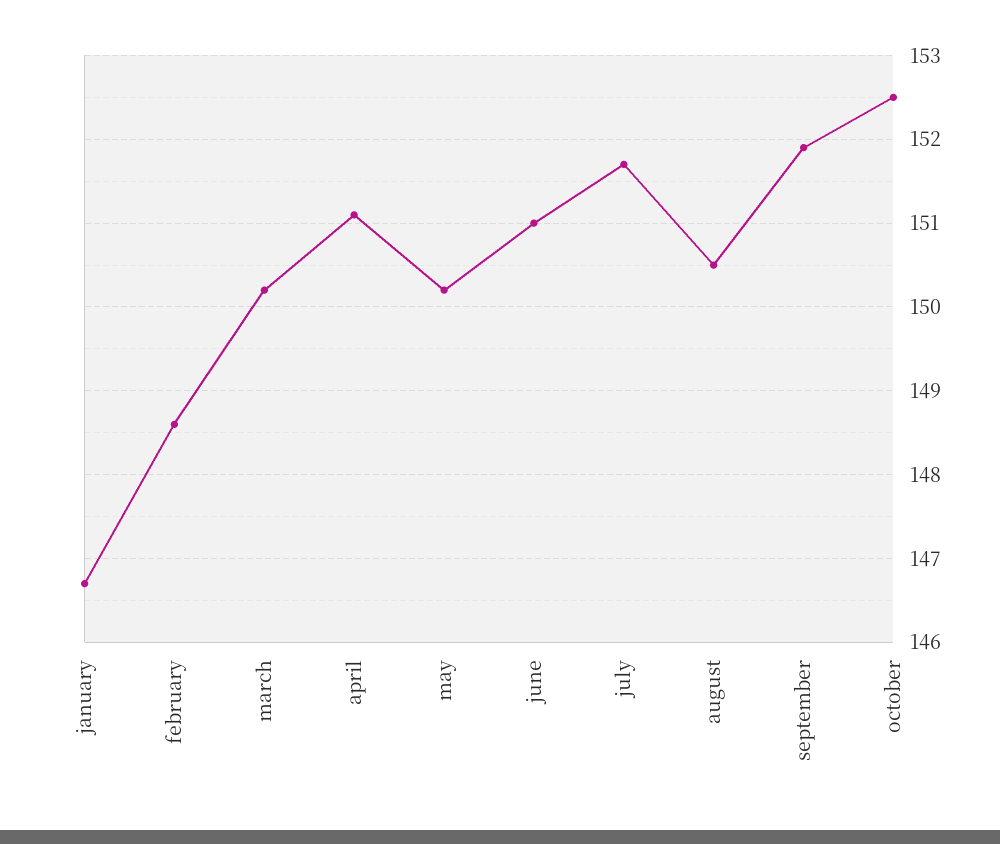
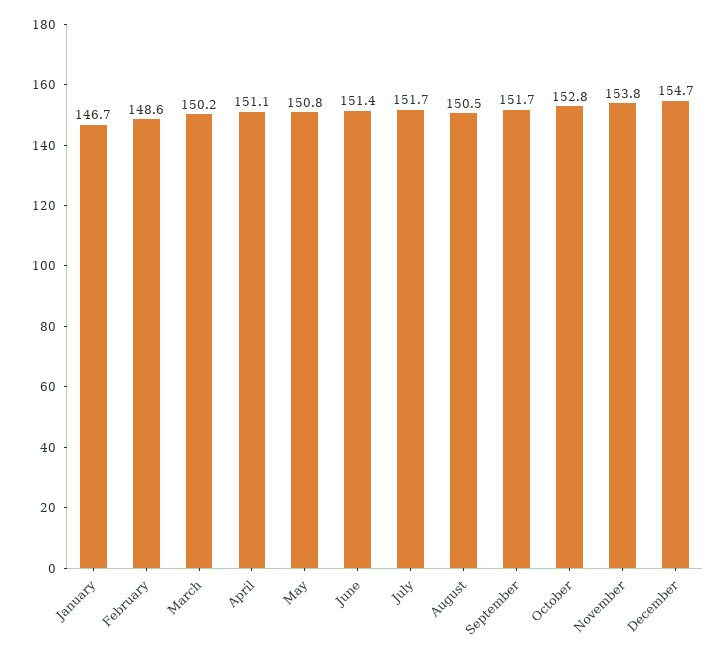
may: 150.2 -> 150.8
june: 151 -> 151.4
september: 151.9 -> 151.7
october: 152.5 -> 152.8
November: none -> 153.8
December: none -> 154.7

